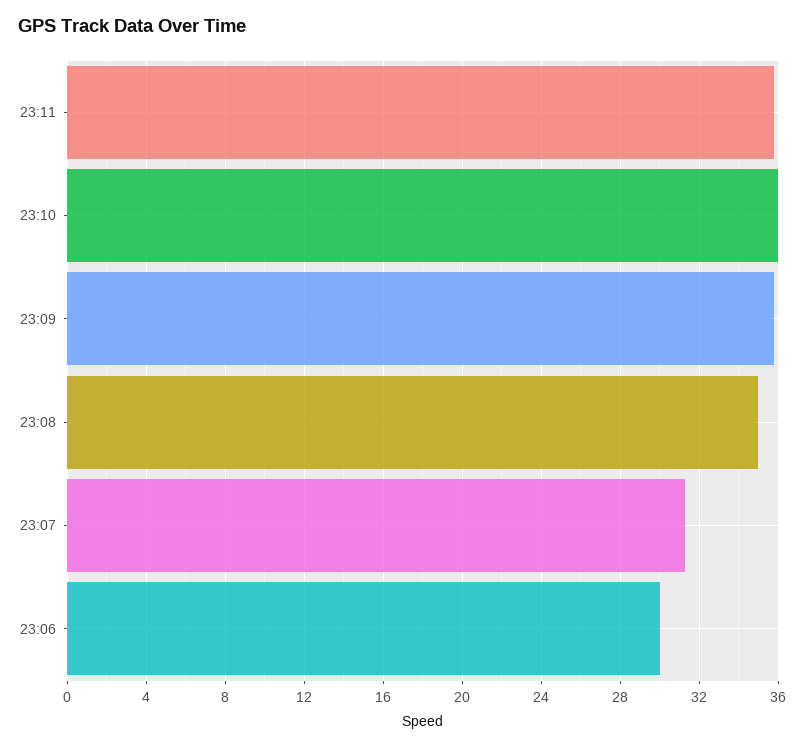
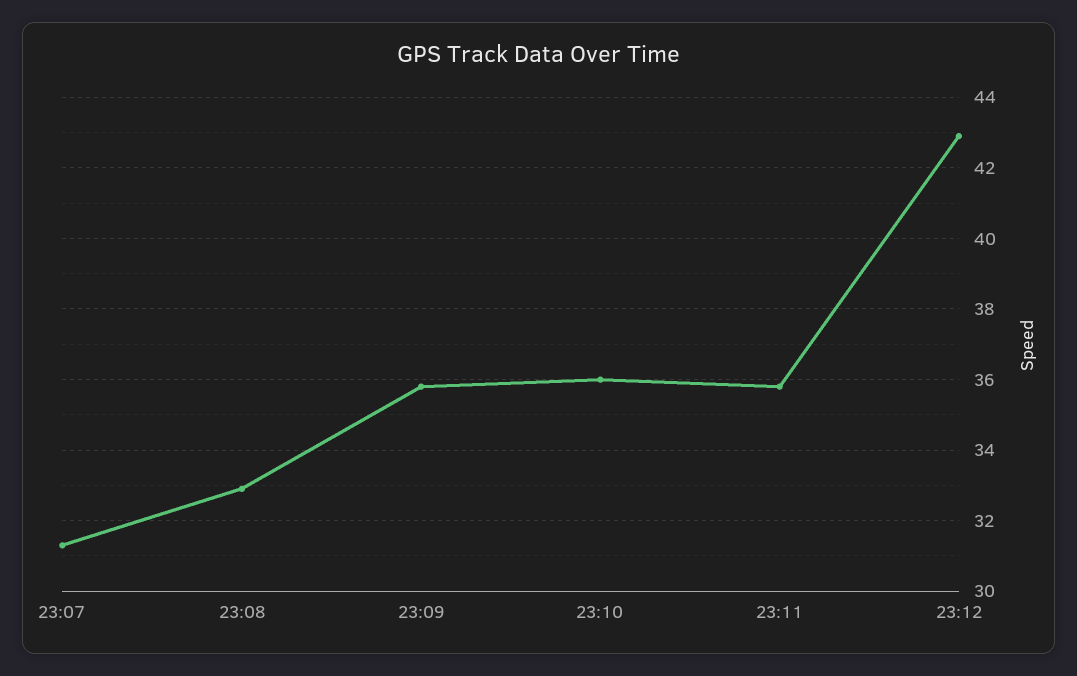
23:08: 35 -> 33
23:06: 30 -> none
23:12: none -> 43

